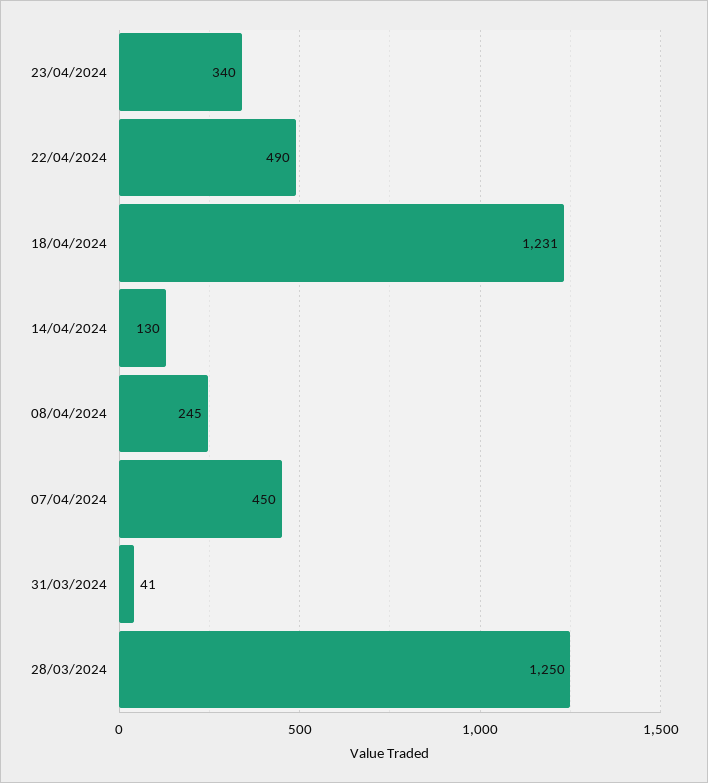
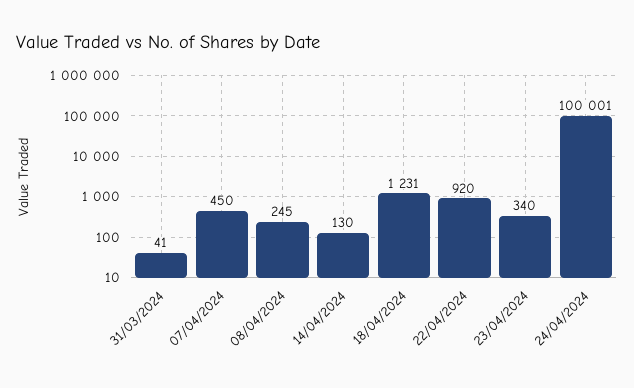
22/04/2024: 490 -> 920
28/03/2024: 1250 -> none
24/04/2024: none -> 100001

